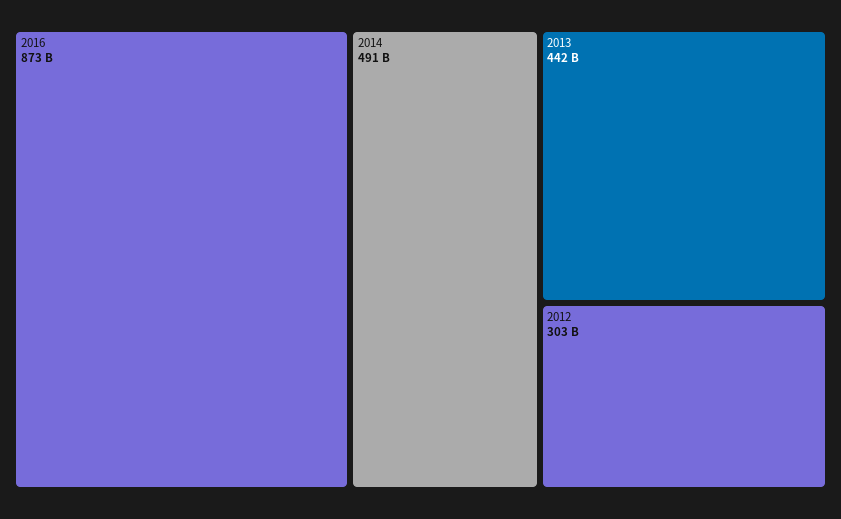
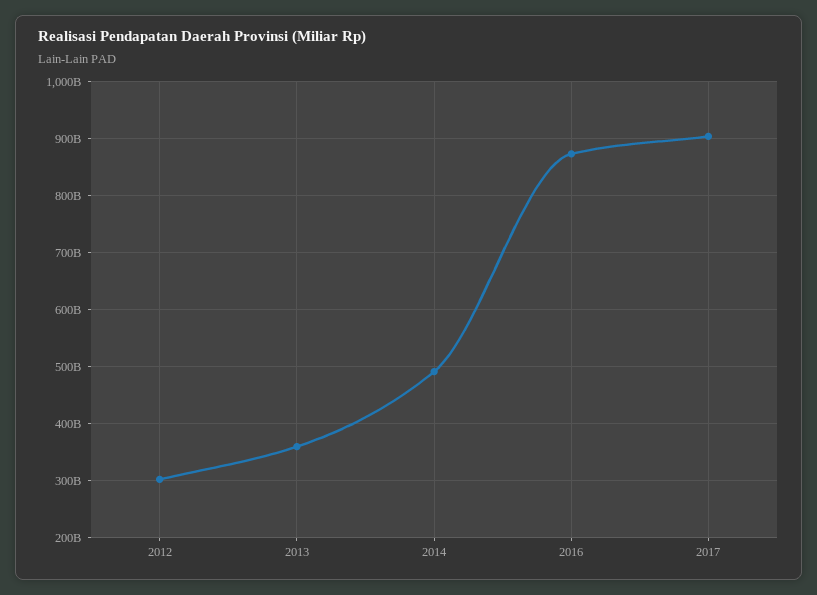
2013: 442000000000 -> 360000000000
2017: none -> 900000000000

